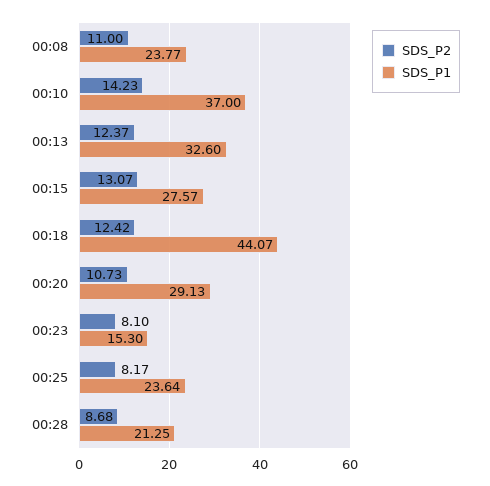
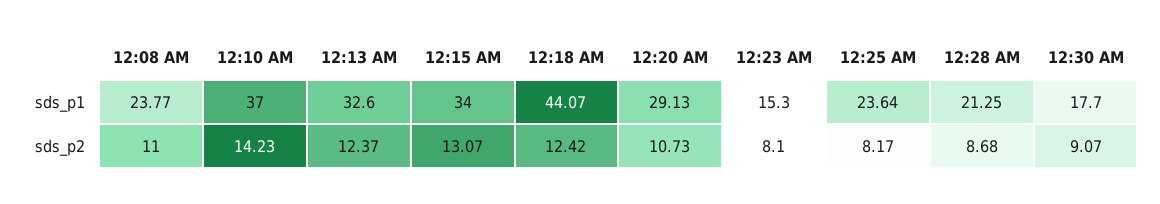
SDS_P1, 00:15: 27.57 -> 34
SDS_P1, 12:30 AM: none -> 17.7
SDS_P2, 12:30 AM: none -> 9.07

